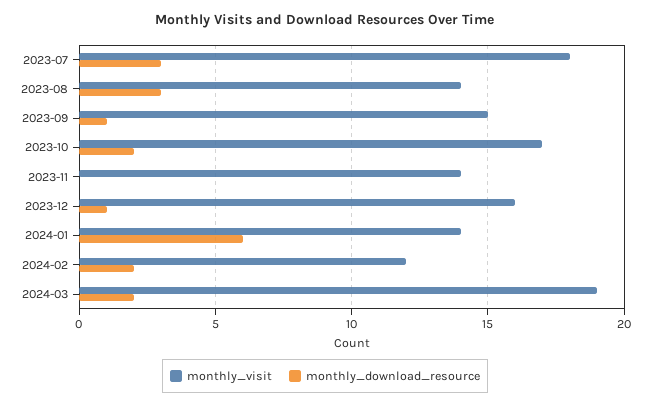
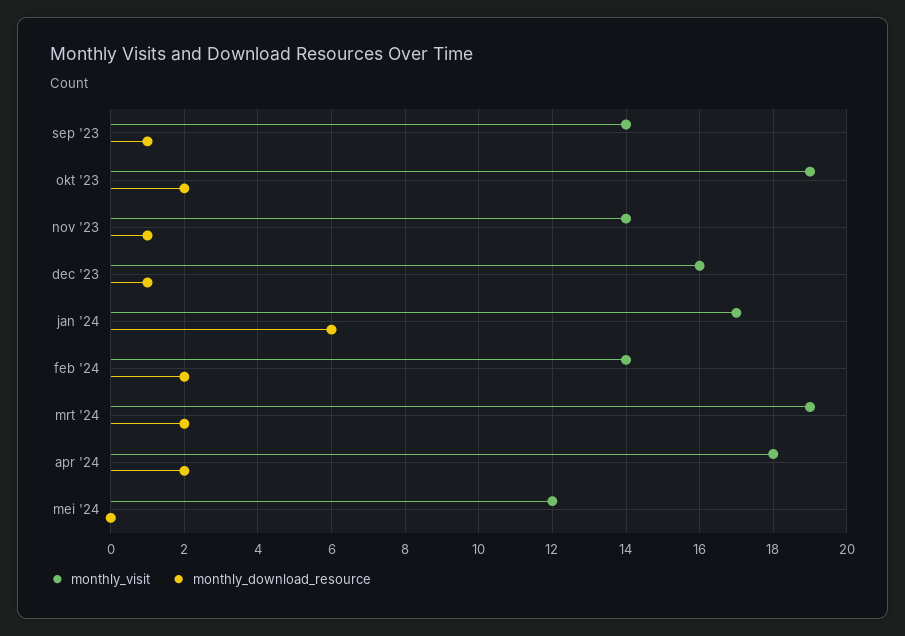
monthly_visit, 2023-07: 18 -> none
monthly_download_resource, 2023-07: 3 -> none
monthly_visit, 2023-08: 14 -> none
monthly_download_resource, 2023-08: 3 -> none
monthly_visit, 2023-09: 15 -> 14
monthly_visit, 2023-10: 17 -> 19
monthly_download_resource, 2023-11: 0 -> 1
monthly_visit, 2024-01: 14 -> 17
monthly_visit, 2024-02: 12 -> 14
monthly_visit, apr '24: none -> 18
monthly_download_resource, apr '24: none -> 2
monthly_visit, mei '24: none -> 12
monthly_download_resource, mei '24: none -> 0

